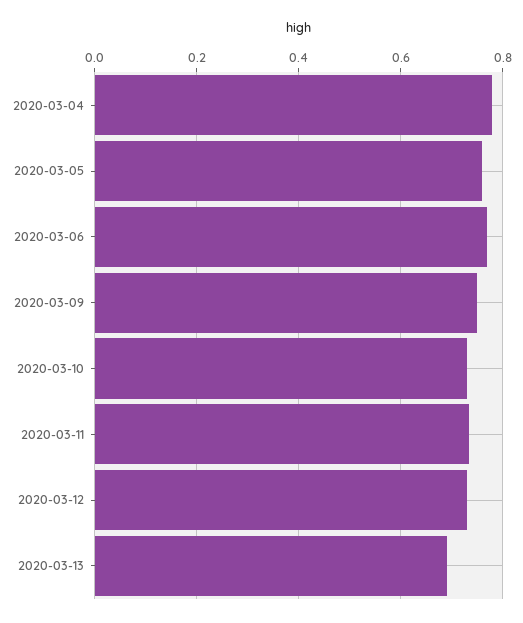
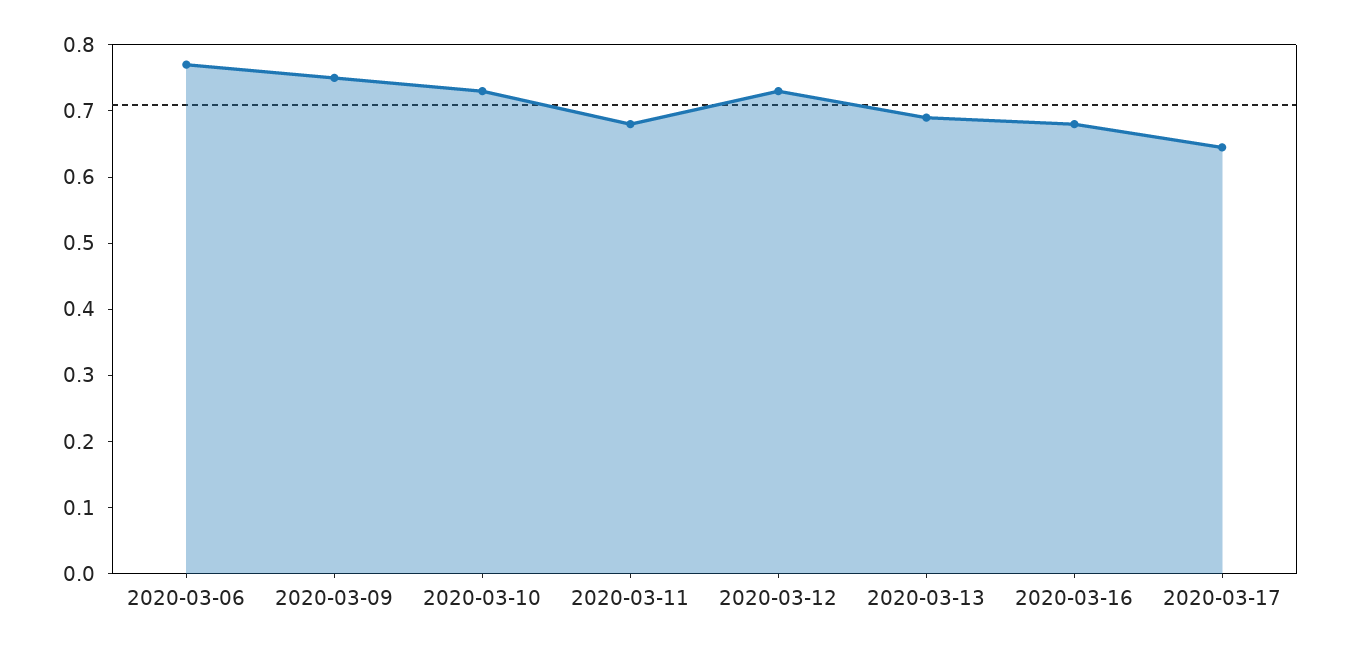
2020-03-04: 0.78 -> none
2020-03-05: 0.76 -> none
2020-03-11: 0.74 -> 0.68
2020-03-16: none -> 0.68
2020-03-17: none -> 0.64

